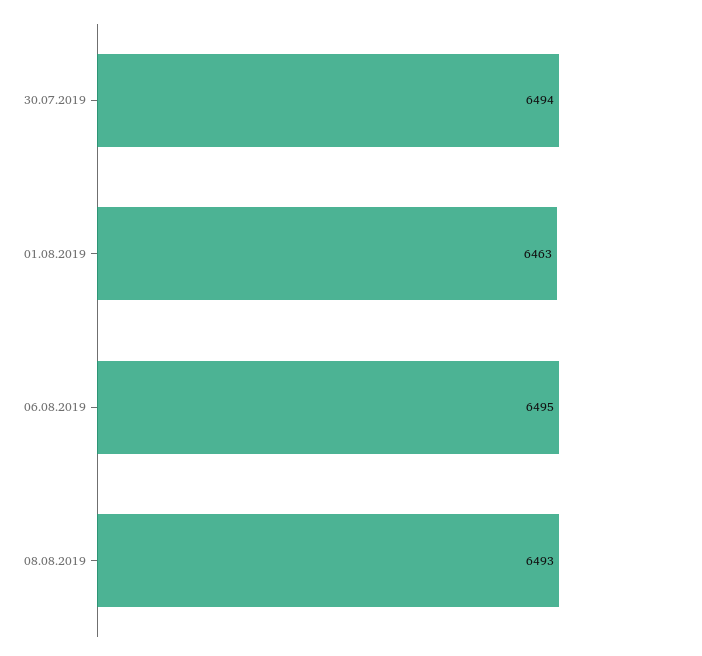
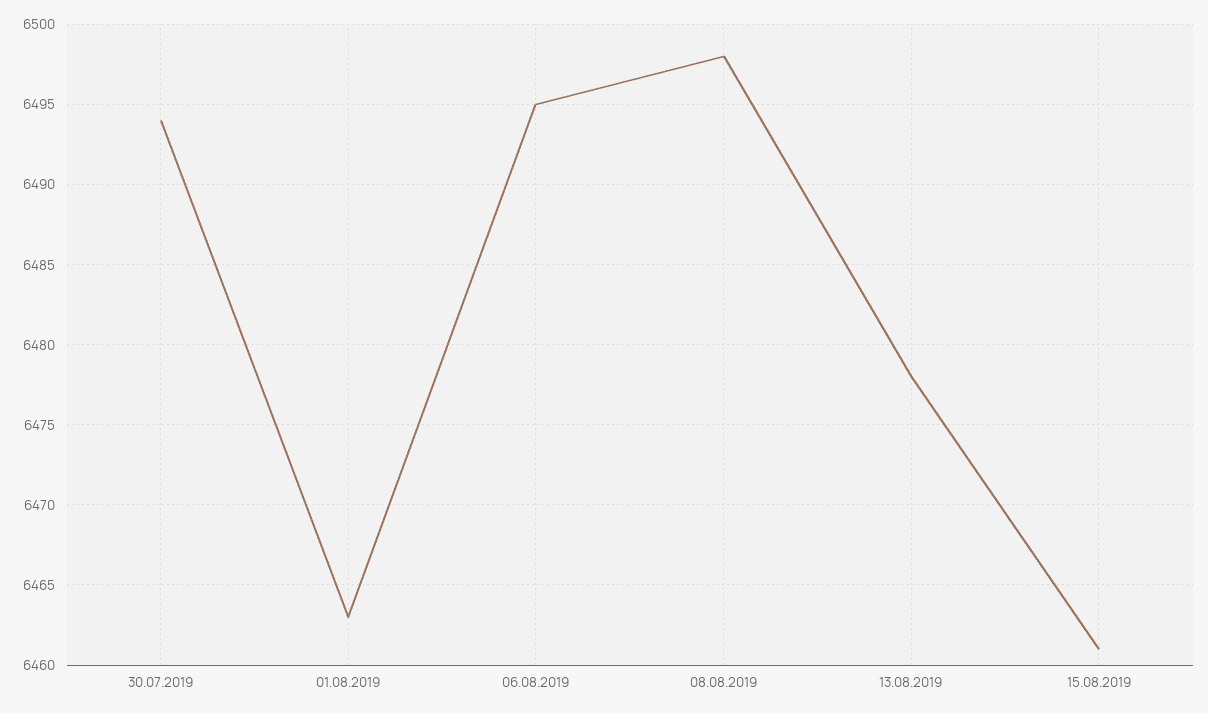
08.08.2019: 6493 -> 6498
13.08.2019: none -> 6478
15.08.2019: none -> 6461

